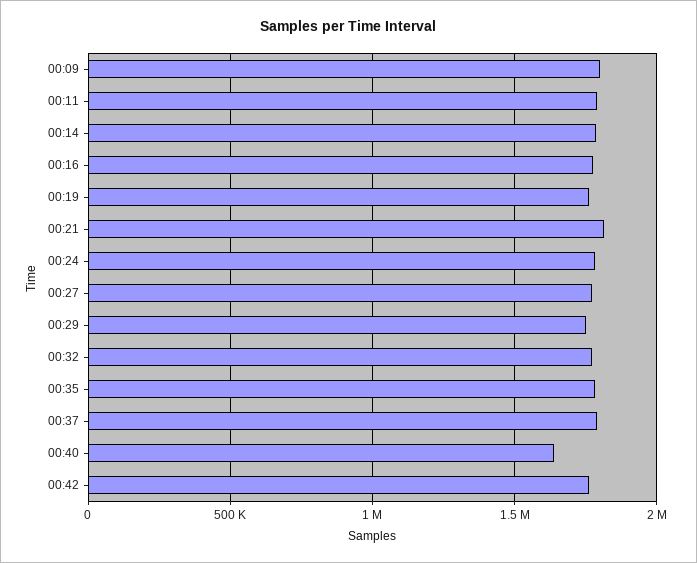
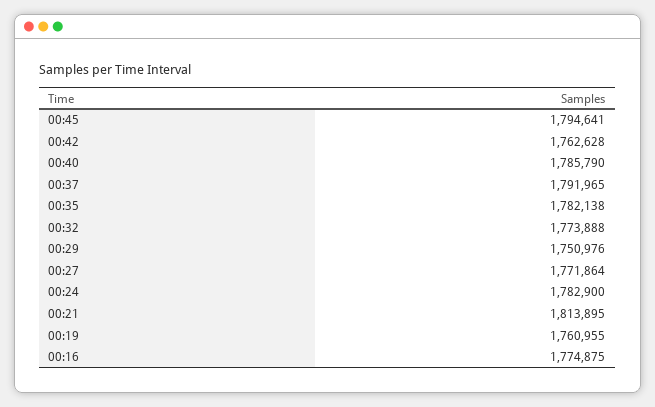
00:09: 1800000 -> none
00:11: 1800000 -> none
00:14: 1800000 -> none
00:40: 1650000 -> 1785790
00:45: none -> 1794641

